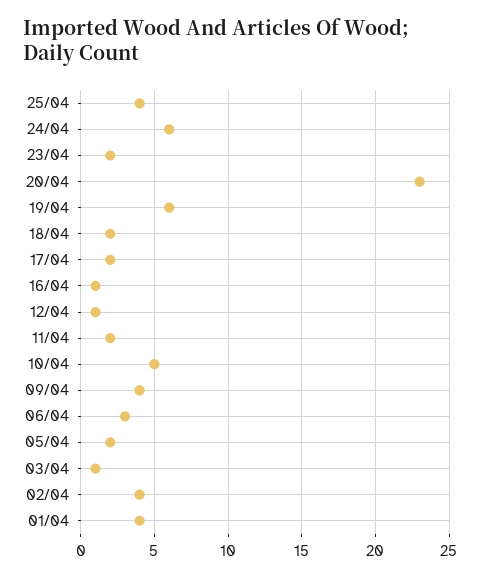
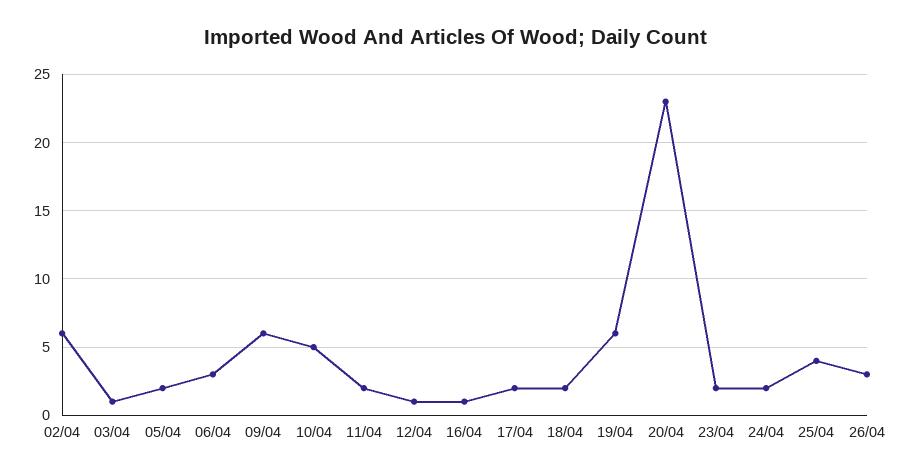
24/04: 6 -> 2
09/04: 4 -> 6
02/04: 4 -> 6
01/04: 4 -> none
26/04: none -> 3

